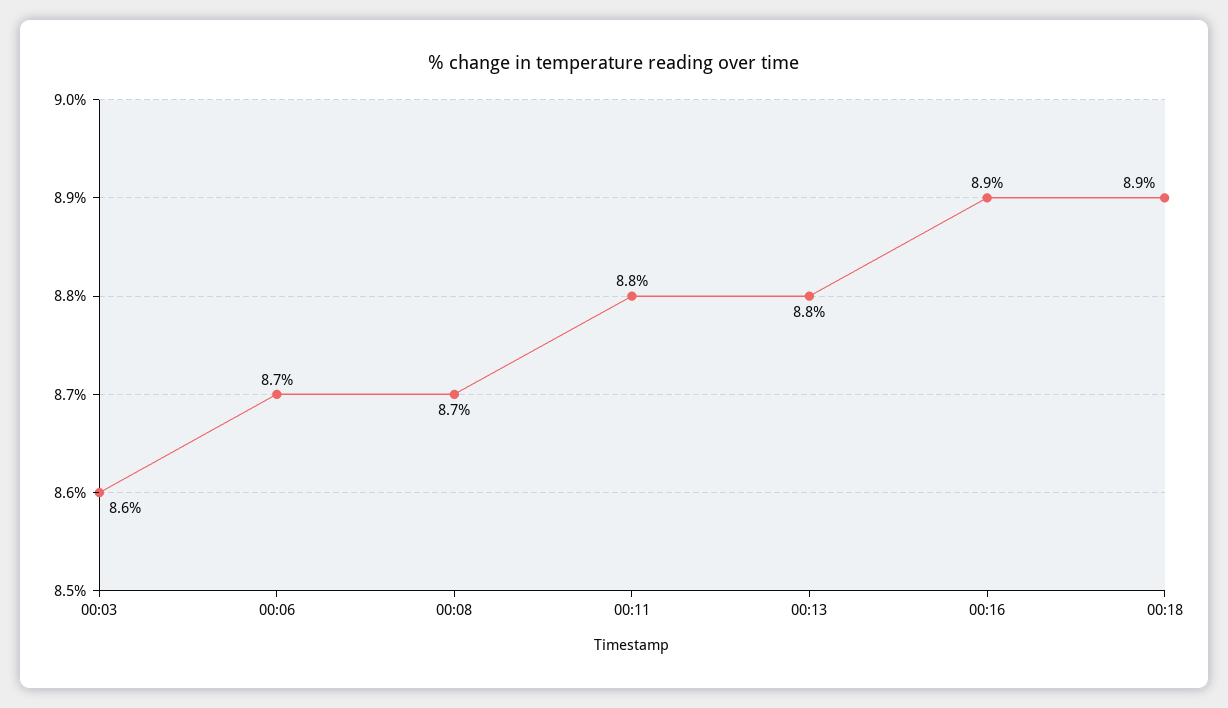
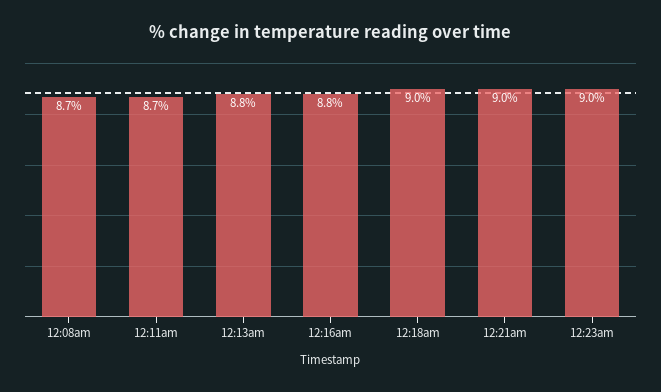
00:03: 8.6 -> none
00:06: 8.7 -> none
00:11: 8.8 -> 8.7
00:16: 8.9 -> 8.8
00:18: 8.9 -> 9
12:21am: none -> 9
12:23am: none -> 9

